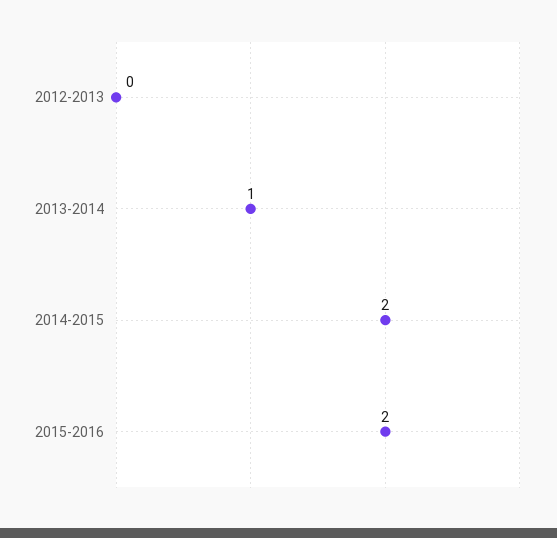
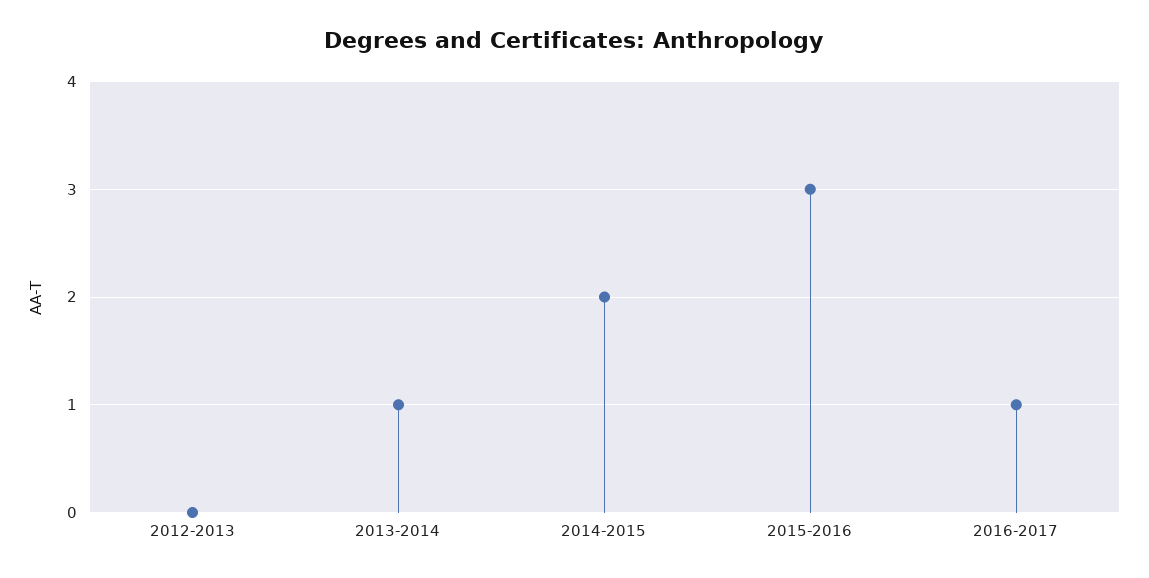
2015-2016: 2 -> 3
2016-2017: none -> 1

